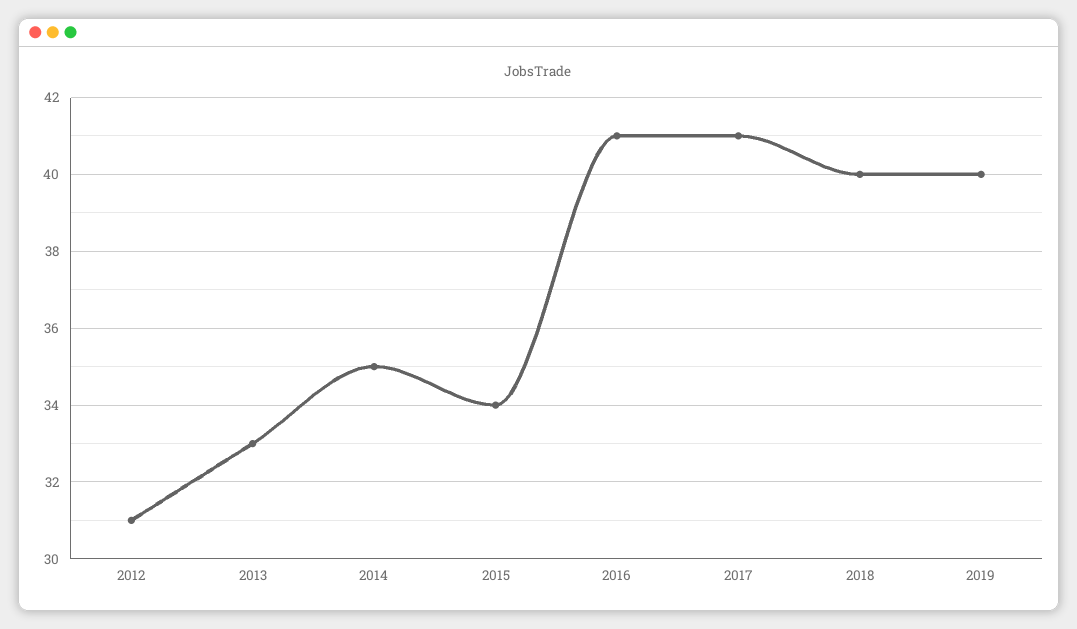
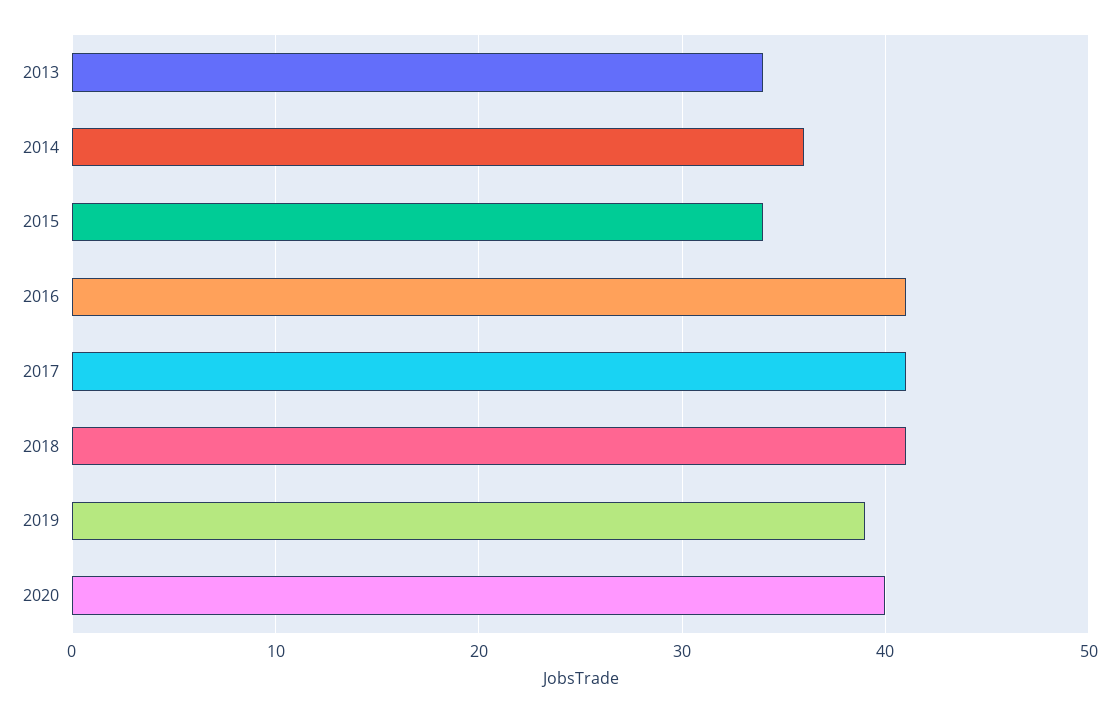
2012: 31 -> none
2013: 33 -> 34
2014: 35 -> 36
2018: 40 -> 41
2019: 40 -> 39
2020: none -> 40

